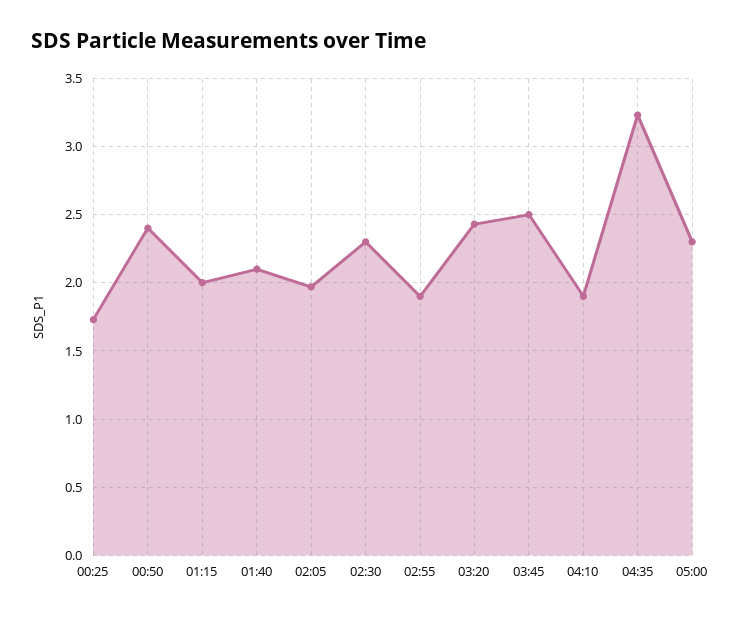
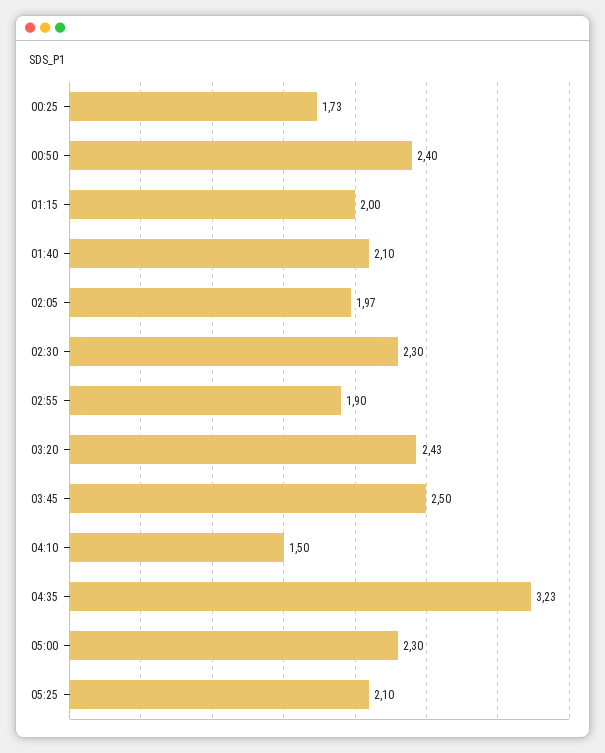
04:10: 1.9 -> 1.5
05:25: none -> 2.1

